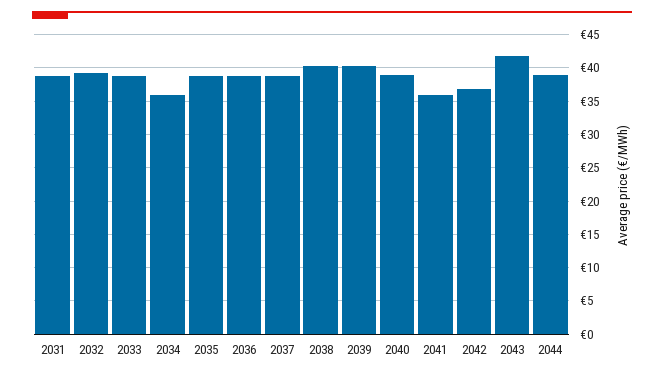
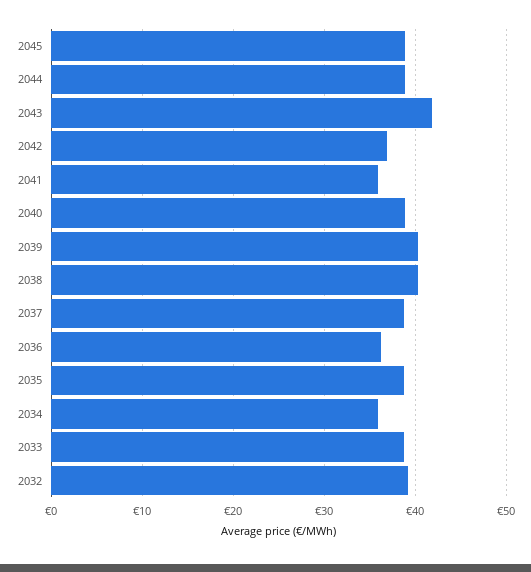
2031: 39 -> none
2036: 39 -> 36
2045: none -> 39

